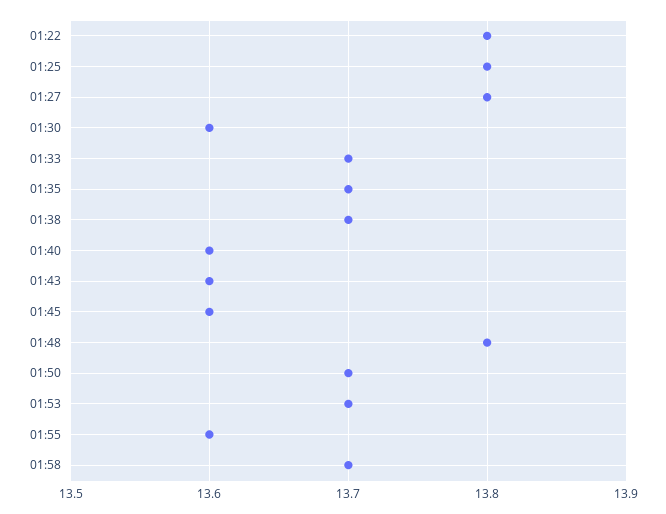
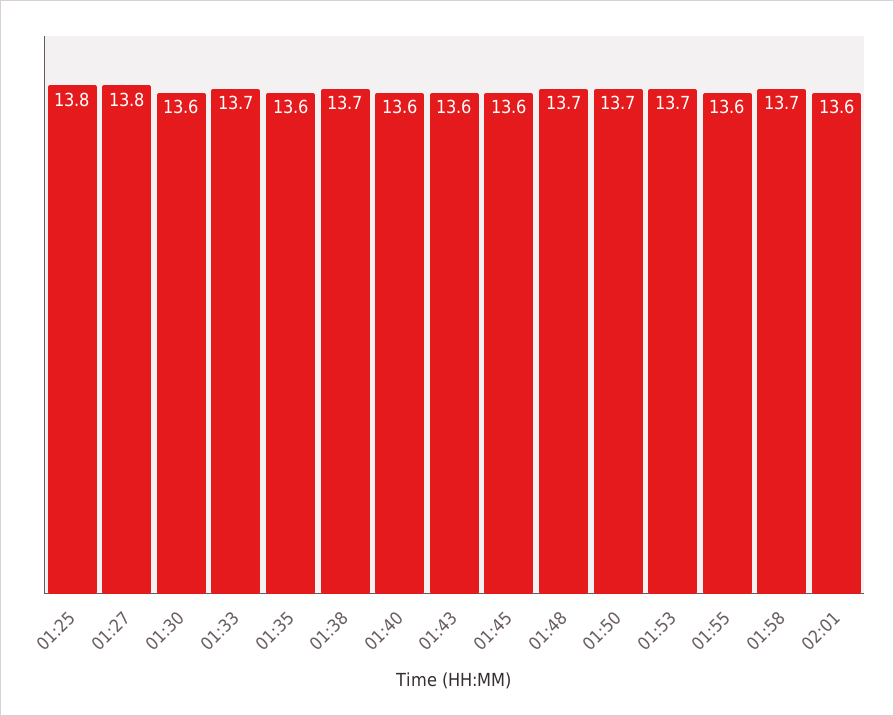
01:22: 13.8 -> none
01:35: 13.7 -> 13.6
01:48: 13.8 -> 13.7
02:01: none -> 13.6

